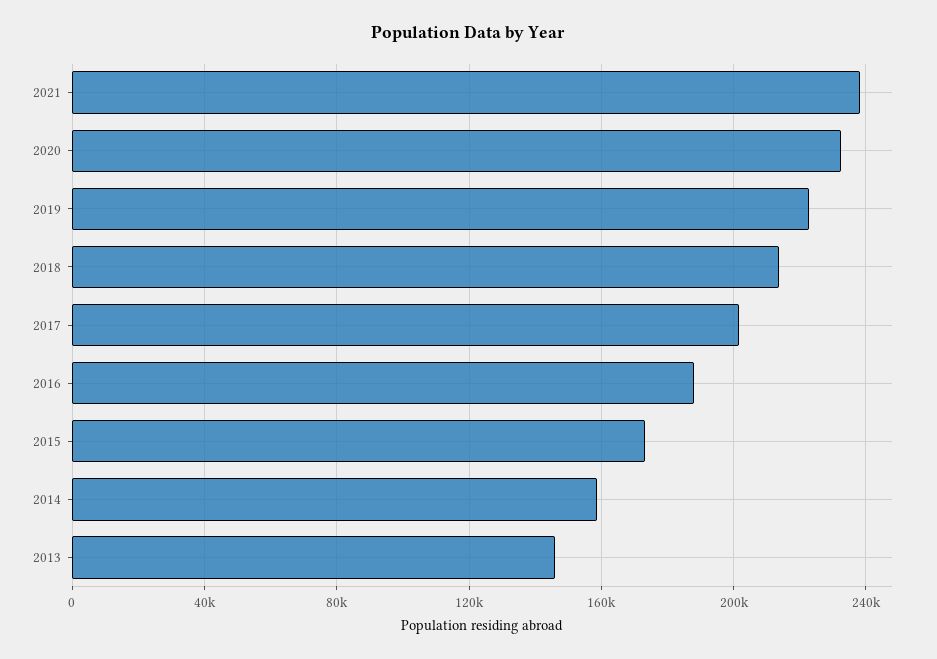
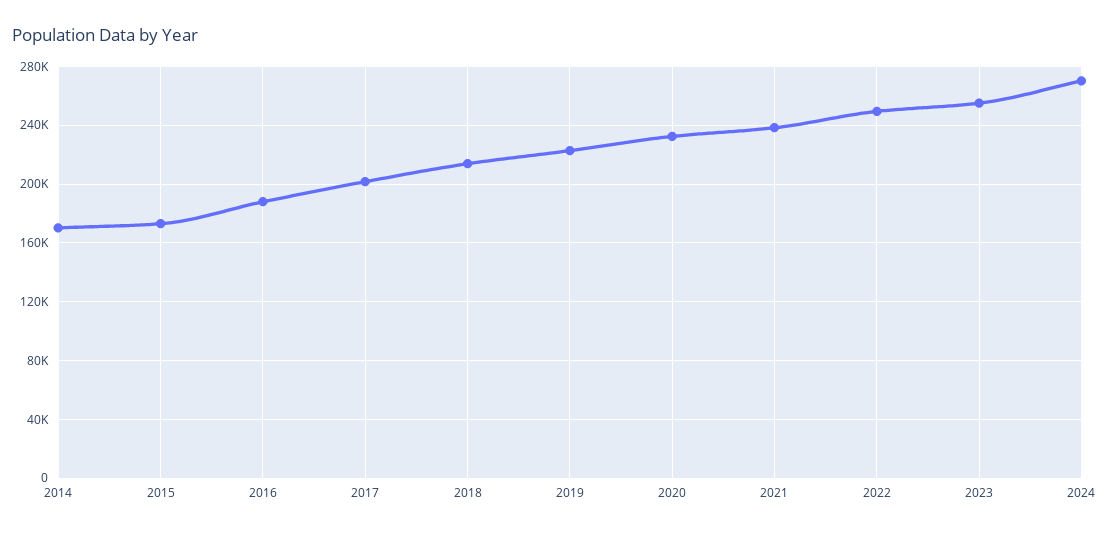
2014: 160000 -> 170000
2013: 145000 -> none
2022: none -> 250000
2023: none -> 255000
2024: none -> 270000

